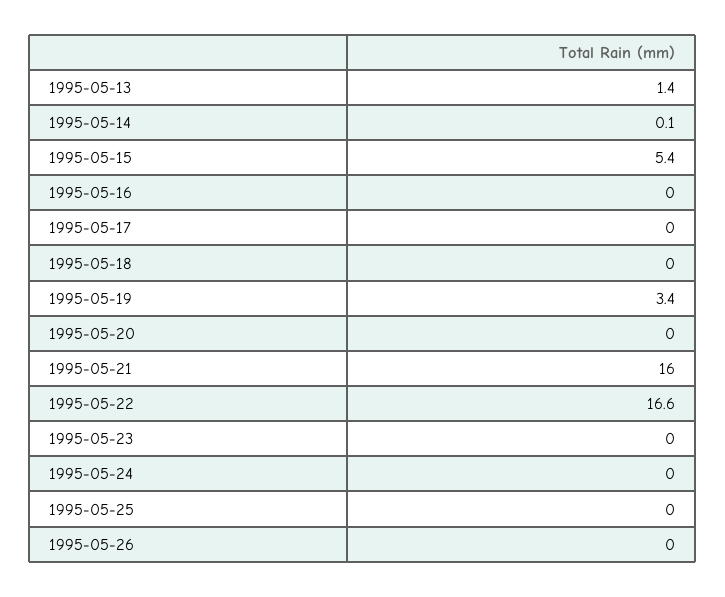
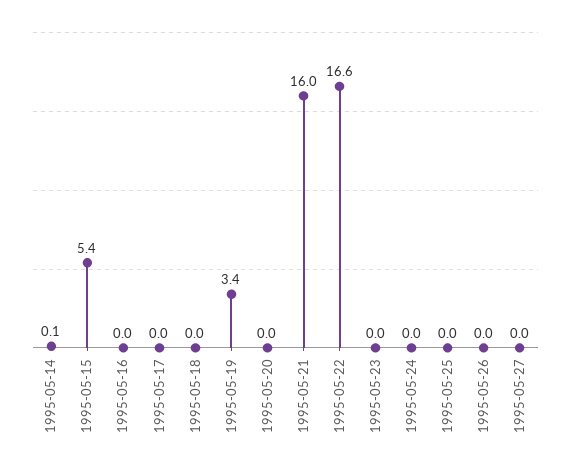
1995-05-13: 1.4 -> none
1995-05-27: none -> 0

